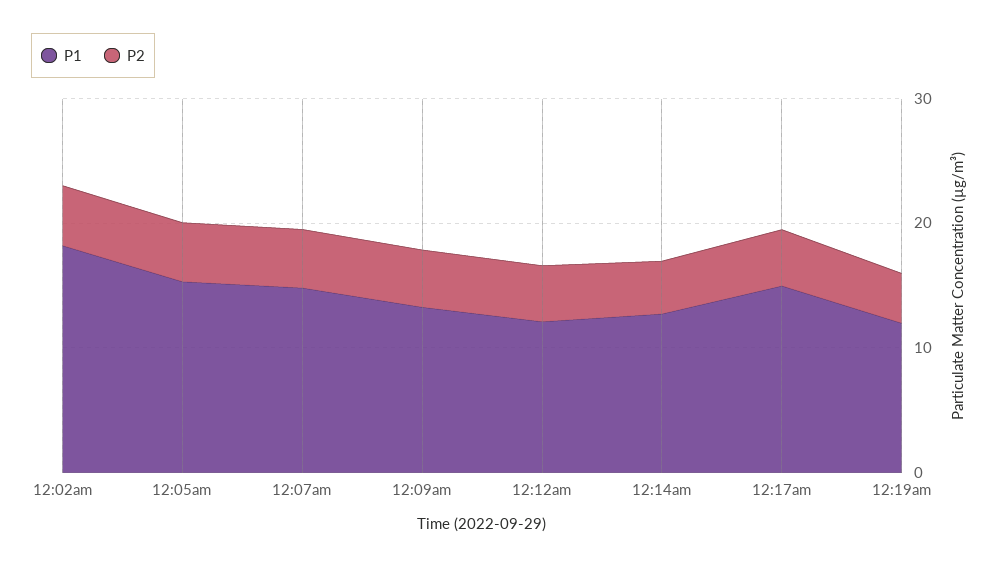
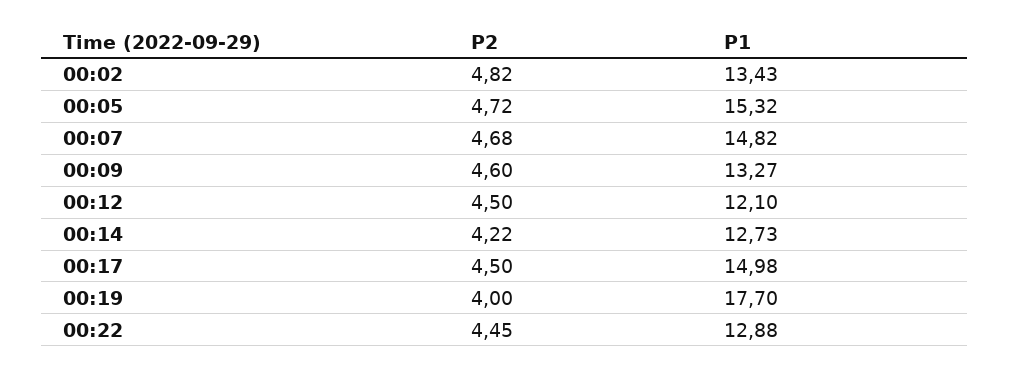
P1, 12:02am: 18 -> 13.43
P1, 12:19am: 12 -> 17.7
P2, 00:22: none -> 4.45
P1, 00:22: none -> 12.88

